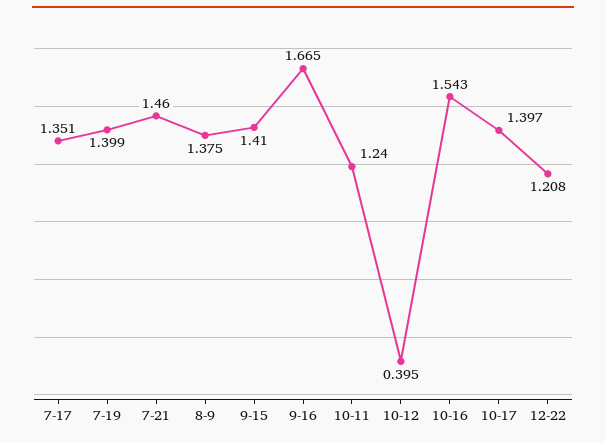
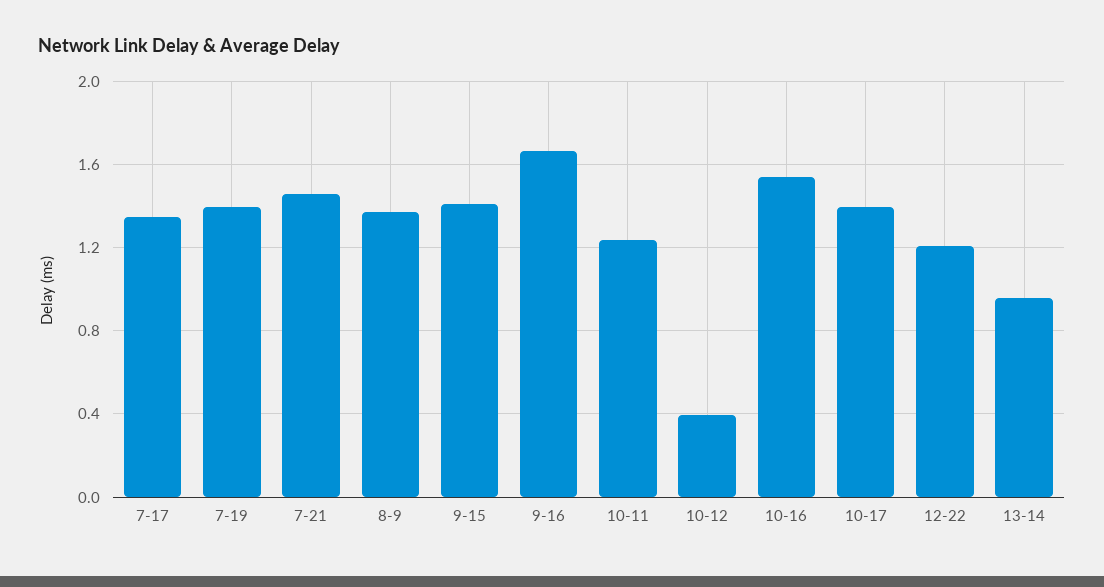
13-14: none -> 0.95

